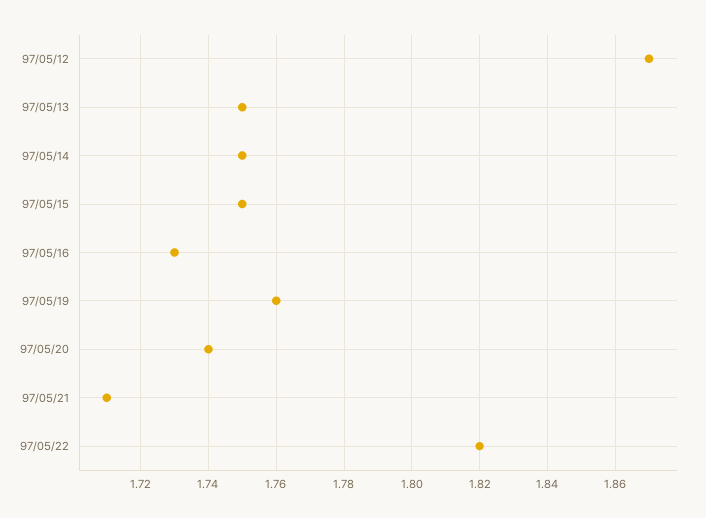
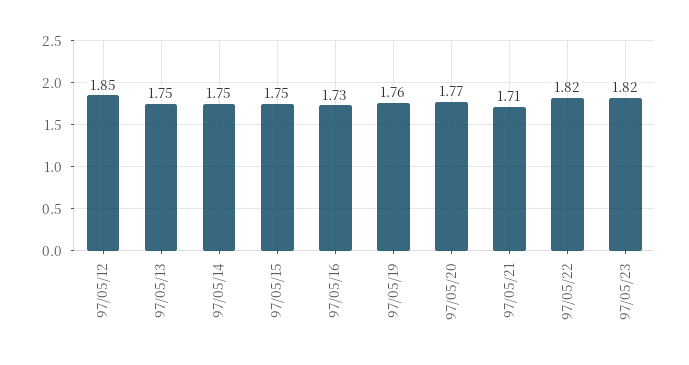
97/05/12: 1.87 -> 1.85
97/05/20: 1.74 -> 1.77
97/05/23: none -> 1.82

